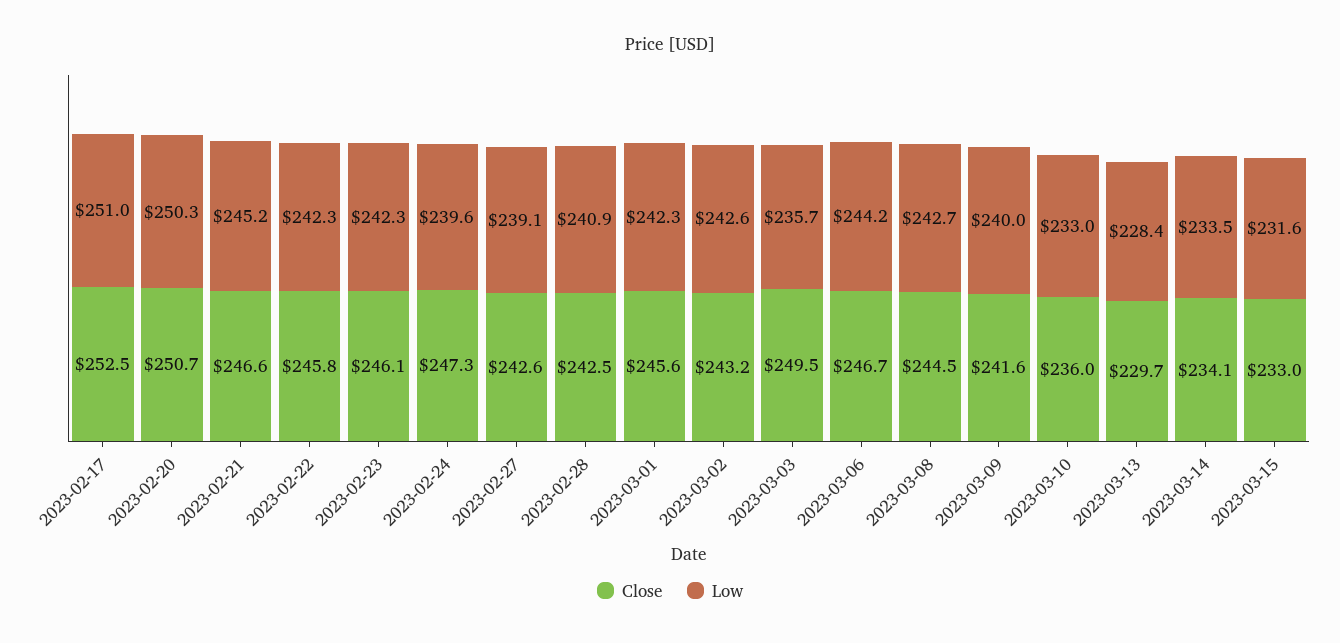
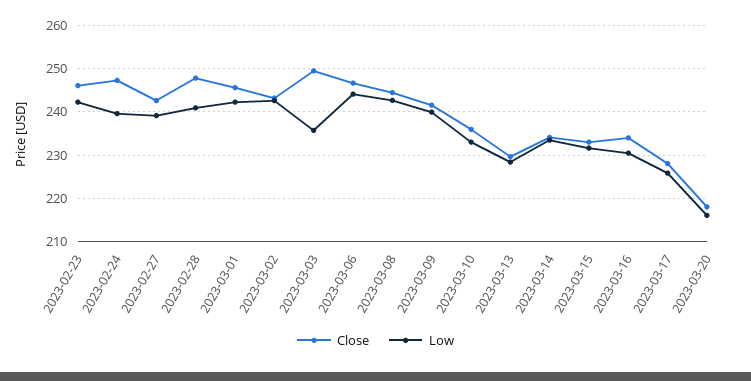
Close, 2023-02-17: 252.5 -> none
Low, 2023-02-17: 251 -> none
Close, 2023-02-20: 250.7 -> none
Low, 2023-02-20: 250.3 -> none
Close, 2023-02-21: 246.6 -> none
Low, 2023-02-21: 245.2 -> none
Close, 2023-02-22: 245.8 -> none
Low, 2023-02-22: 242.3 -> none
Close, 2023-02-28: 242.5 -> 248
Close, 2023-03-16: none -> 234
Low, 2023-03-16: none -> 230
Close, 2023-03-17: none -> 228
Low, 2023-03-17: none -> 226
Close, 2023-03-20: none -> 218
Low, 2023-03-20: none -> 216

